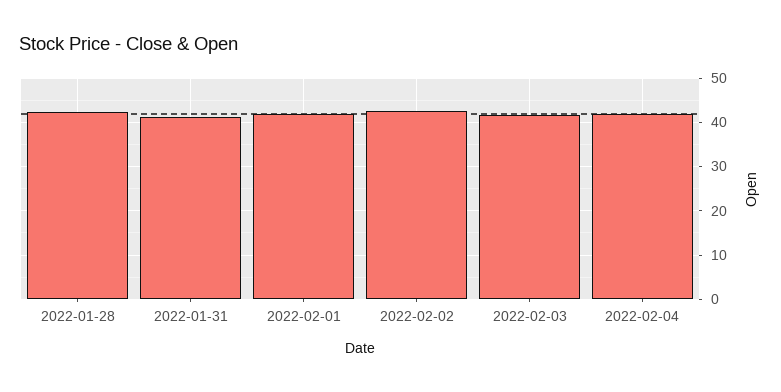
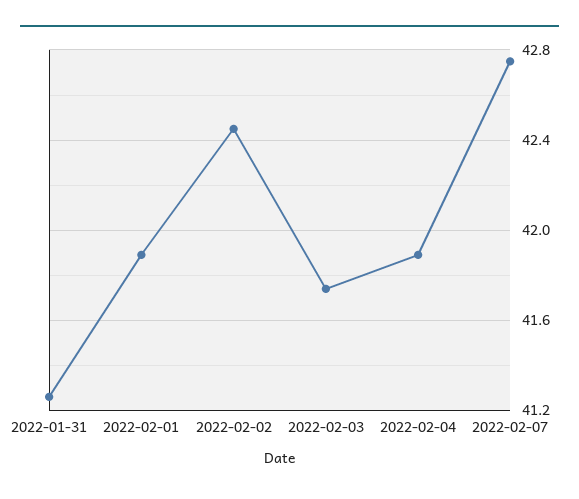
2022-01-28: 42 -> none
2022-02-07: none -> 42.75

